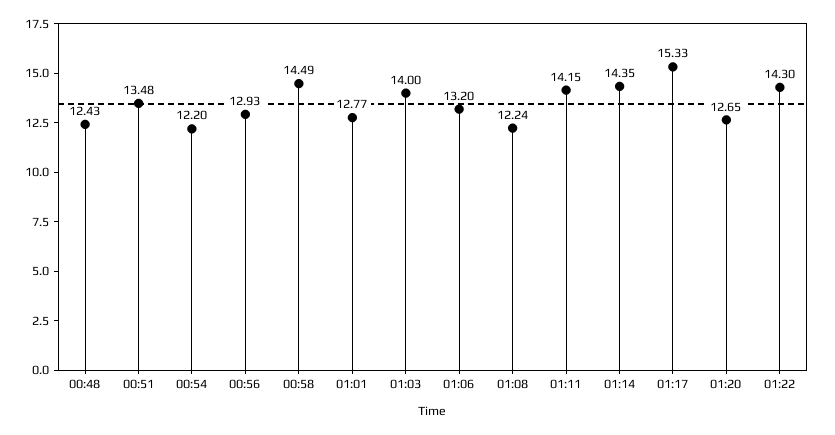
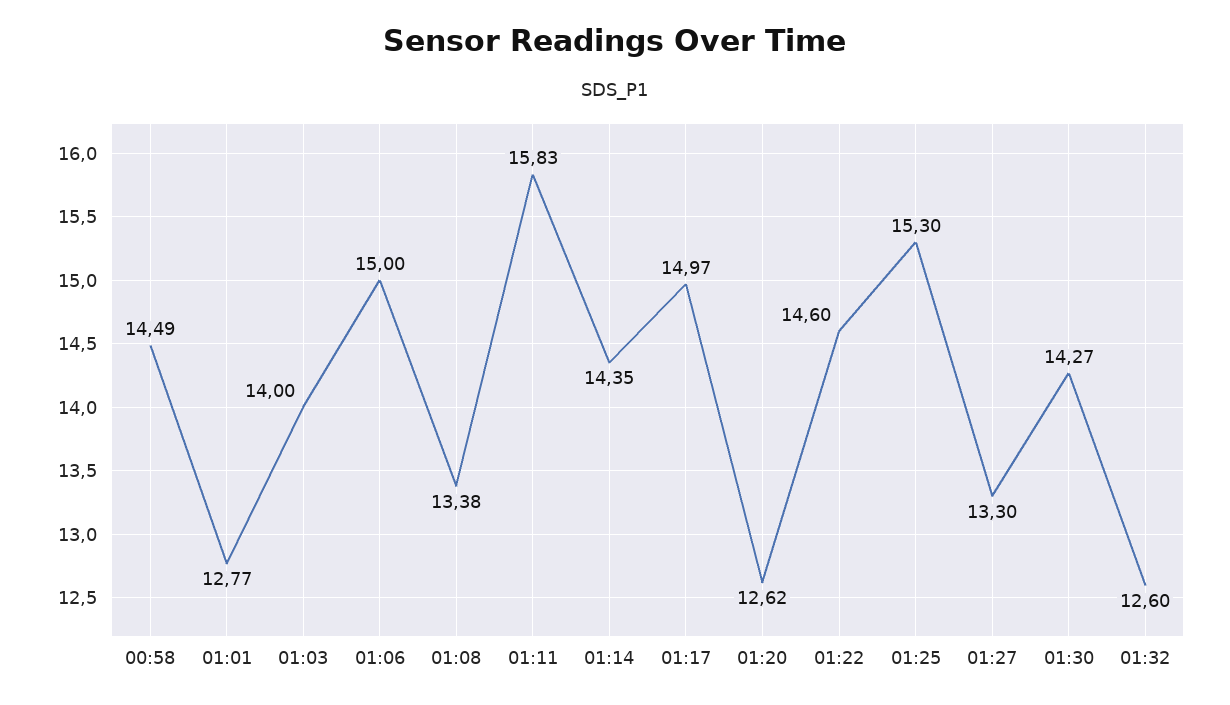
00:48: 12.43 -> none
00:51: 13.48 -> none
00:54: 12.2 -> none
00:56: 12.93 -> none
01:06: 13.2 -> 15
01:08: 12.24 -> 13.38
01:11: 14.15 -> 15.83
01:17: 15.33 -> 14.97
01:20: 12.65 -> 12.62
01:22: 14.3 -> 14.6
01:25: none -> 15.3
01:27: none -> 13.3
01:30: none -> 14.27
01:32: none -> 12.6

